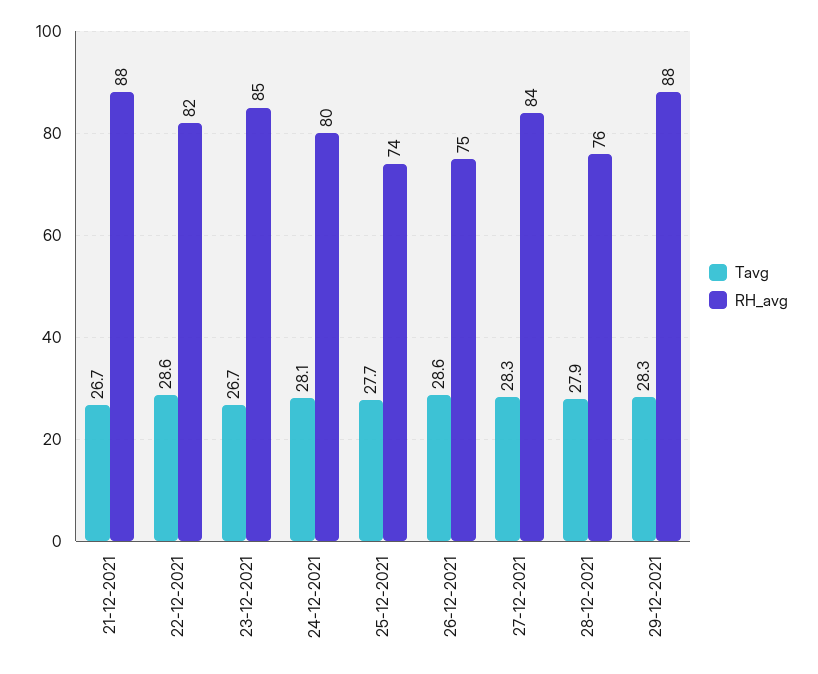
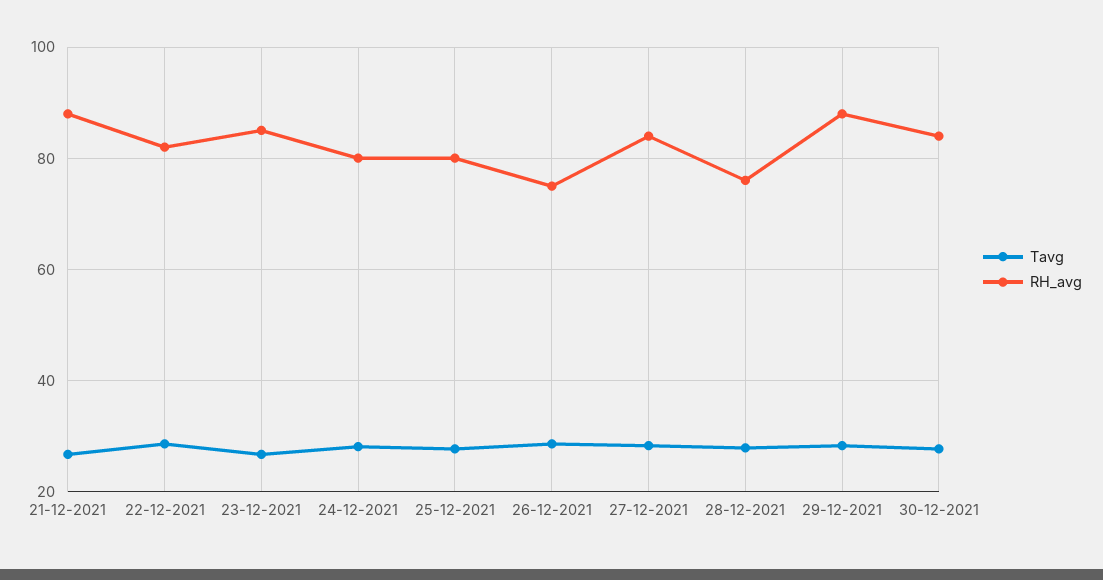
RH_avg, 25-12-2021: 74 -> 80
Tavg, 30-12-2021: none -> 28
RH_avg, 30-12-2021: none -> 84

